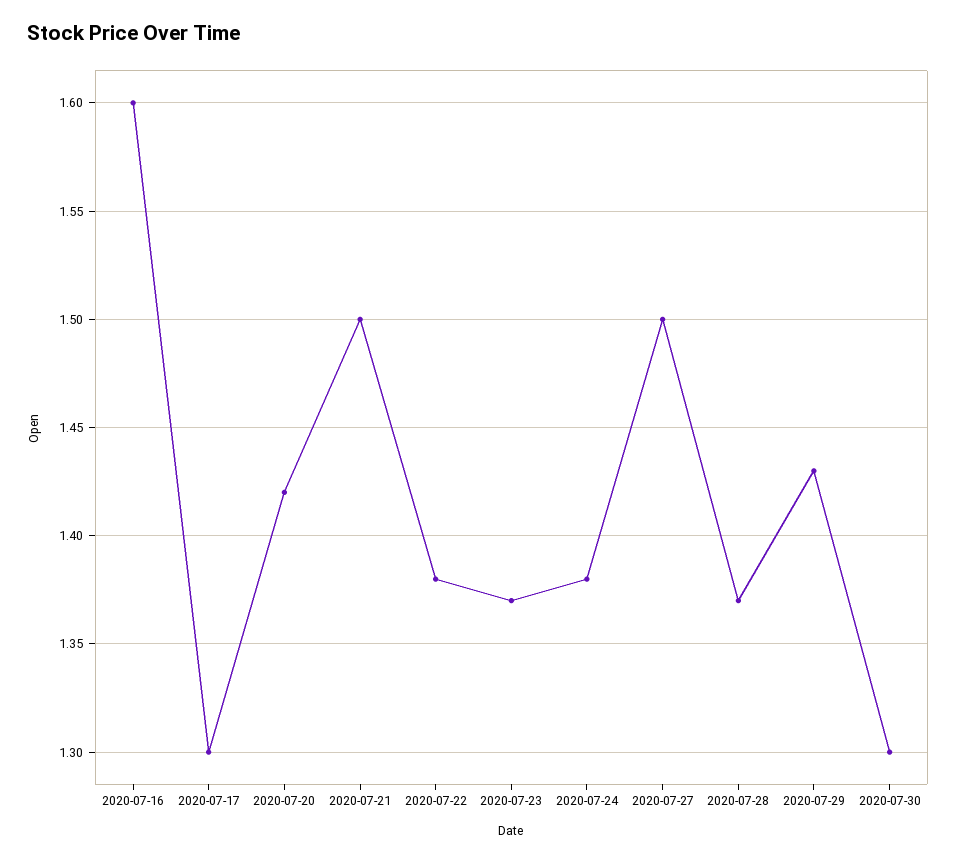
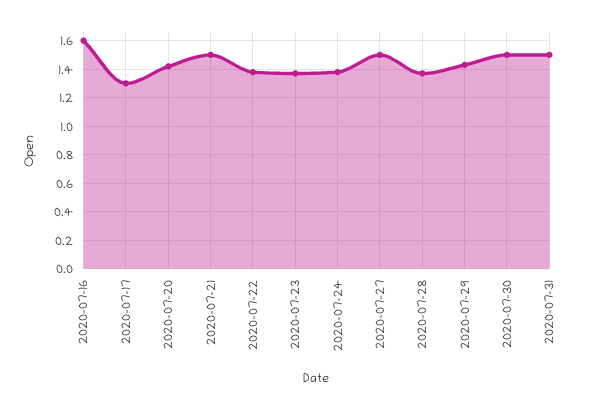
2020-07-30: 1.3 -> 1.5
2020-07-31: none -> 1.5

